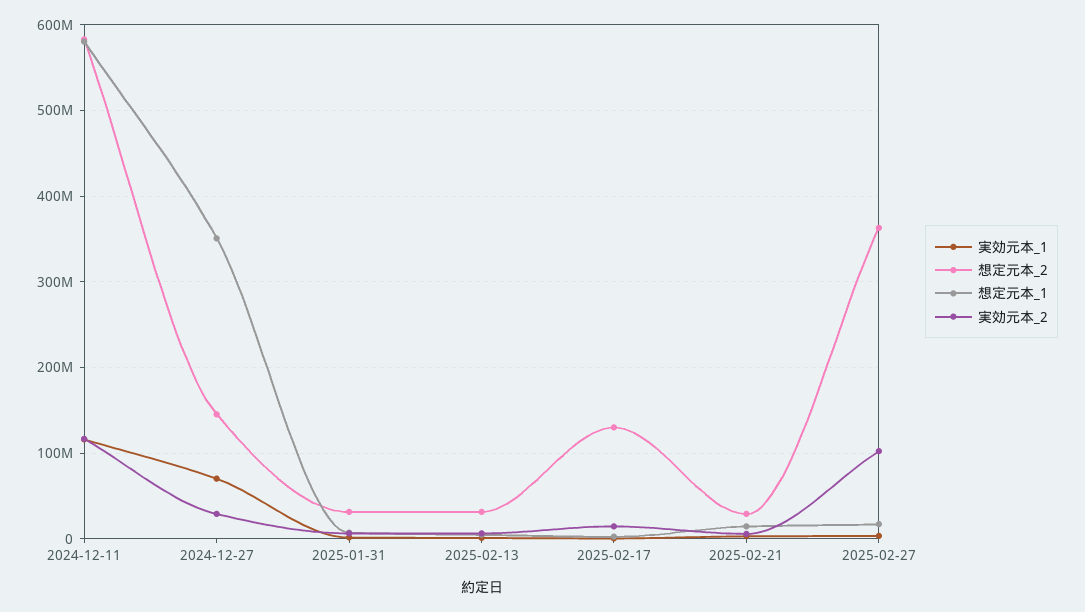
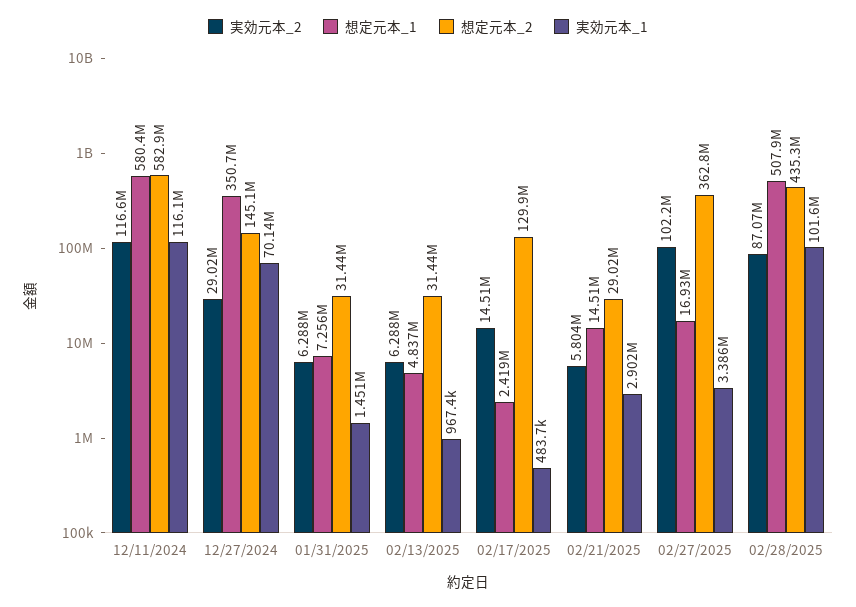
実効元本_2, 02/28/2025: none -> 87070000
想定元本_1, 02/28/2025: none -> 507900000
想定元本_2, 02/28/2025: none -> 435300000
実効元本_1, 02/28/2025: none -> 101600000

